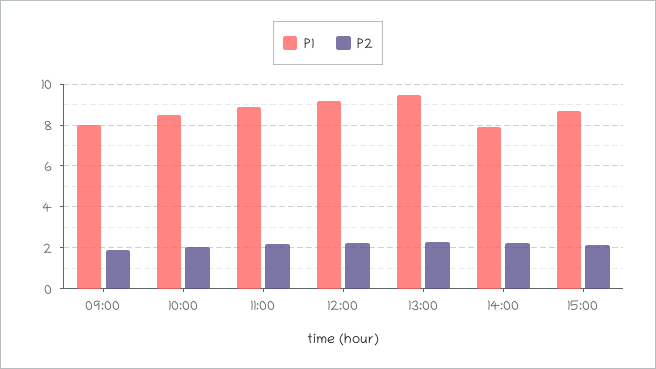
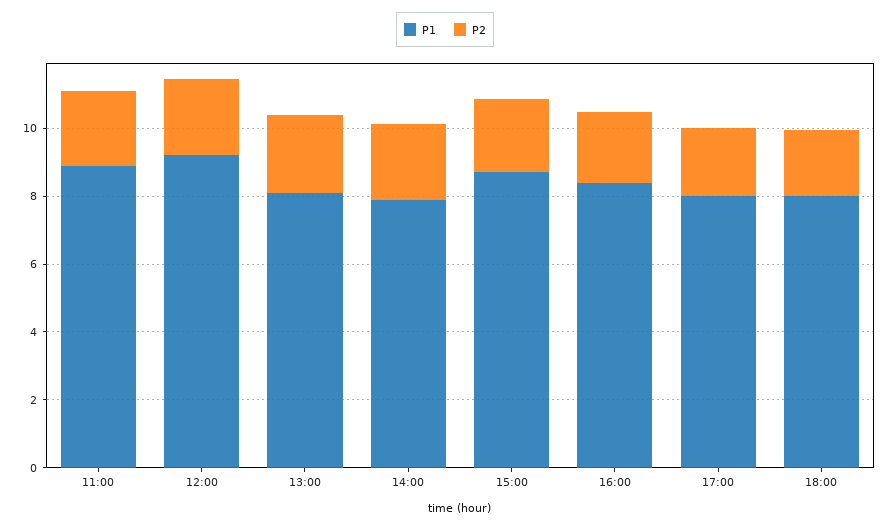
P1, 09:00: 8 -> none
P2, 09:00: 2 -> none
P1, 10:00: 8.5 -> none
P2, 10:00: 2 -> none
P1, 13:00: 9.5 -> 8
P1, 16:00: none -> 8.5
P2, 16:00: none -> 2
P1, 17:00: none -> 8
P2, 17:00: none -> 2
P1, 18:00: none -> 8
P2, 18:00: none -> 2

